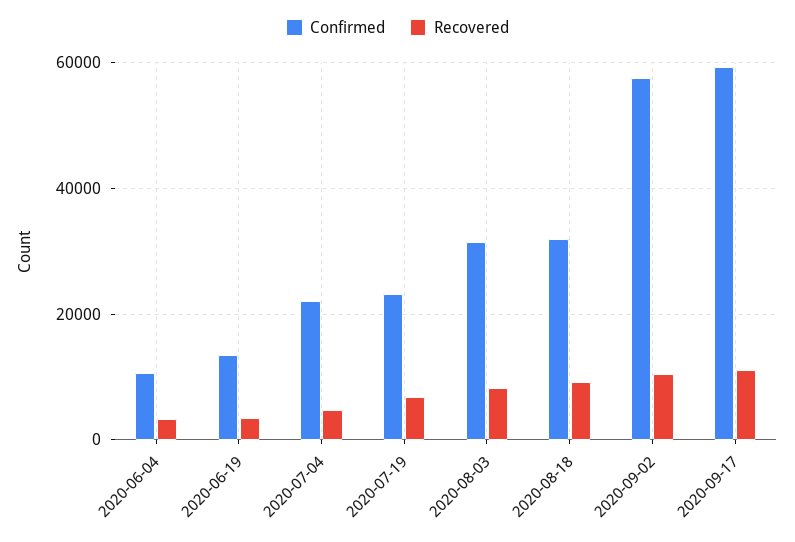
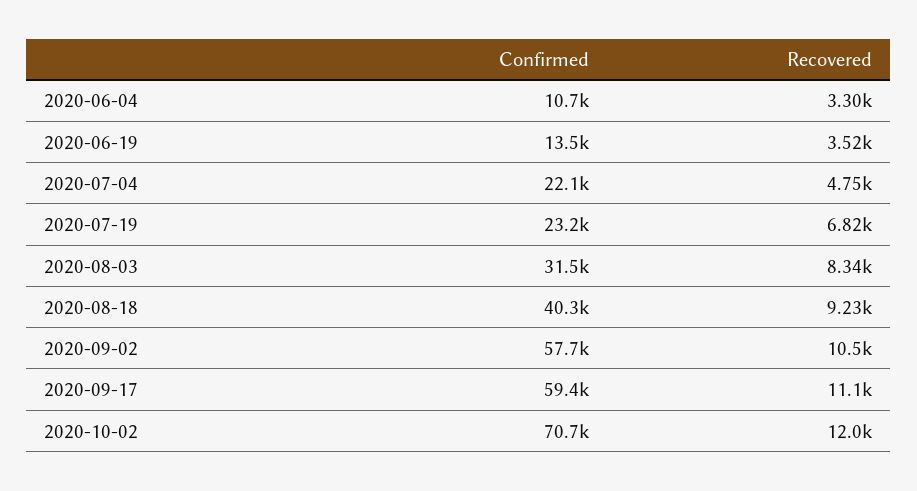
Confirmed, 2020-08-18: 32000 -> 40300
Confirmed, 2020-10-02: none -> 70700
Recovered, 2020-10-02: none -> 12000

